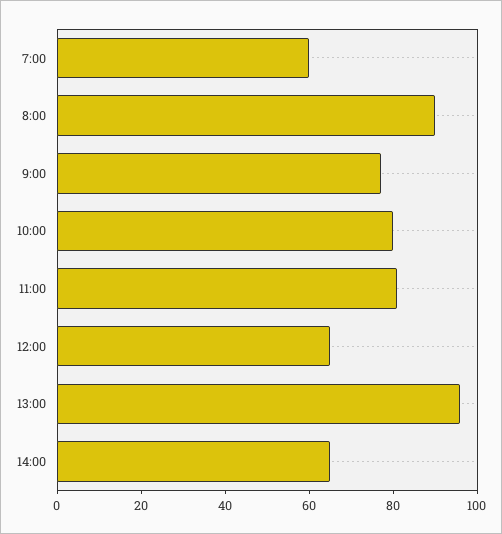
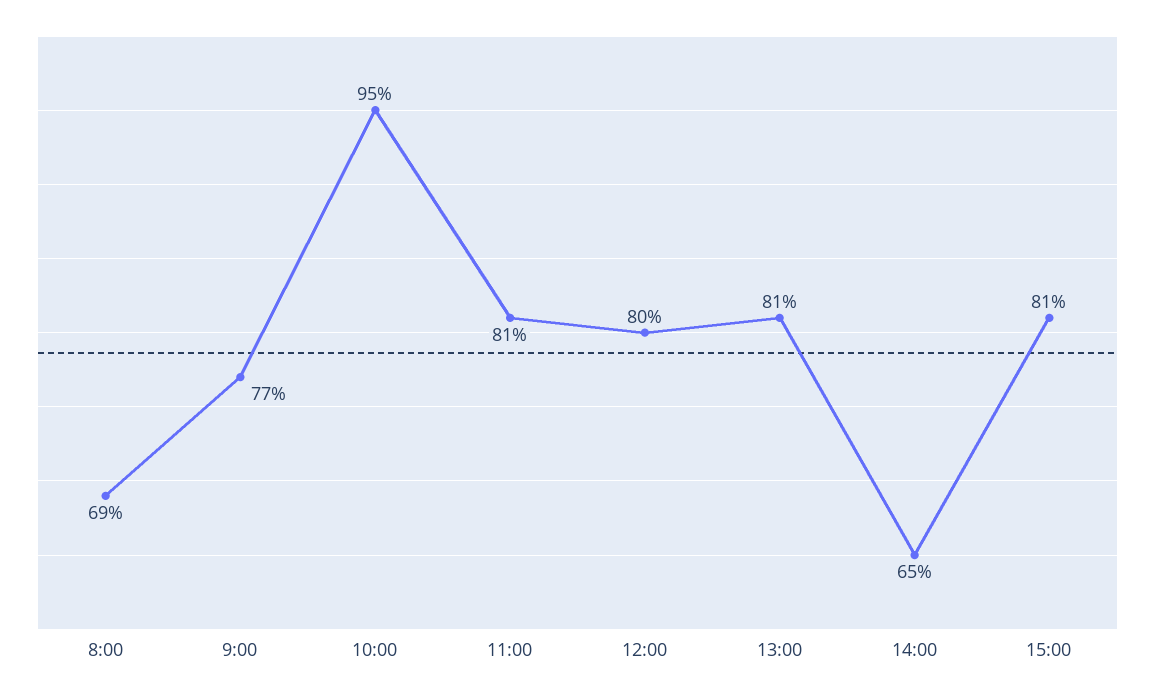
7:00: 60 -> none
8:00: 90 -> 69
10:00: 80 -> 95
12:00: 65 -> 80
13:00: 95 -> 81
15:00: none -> 81

